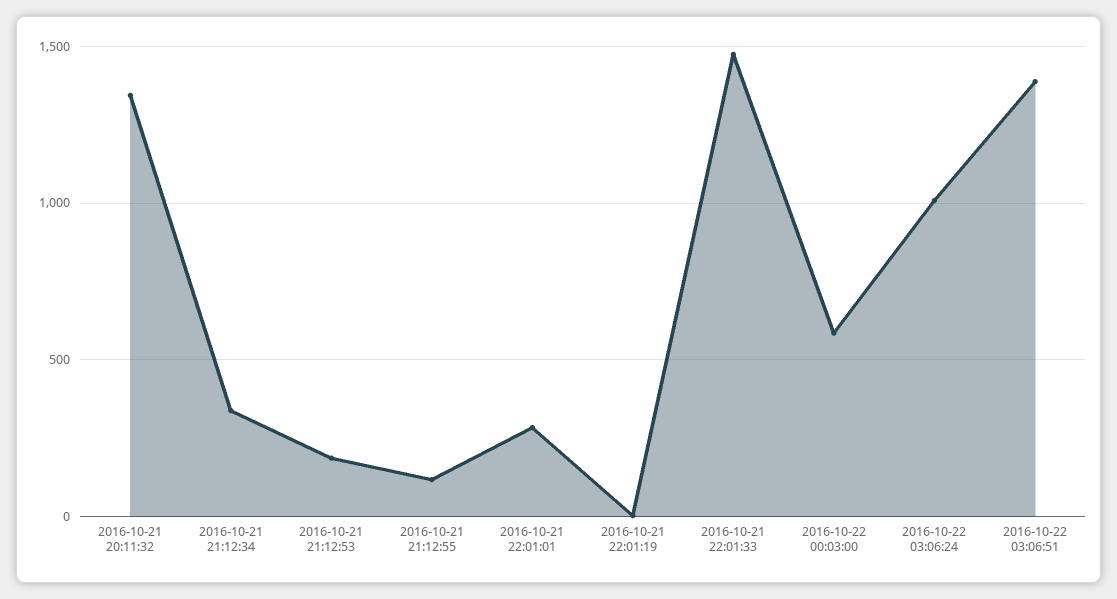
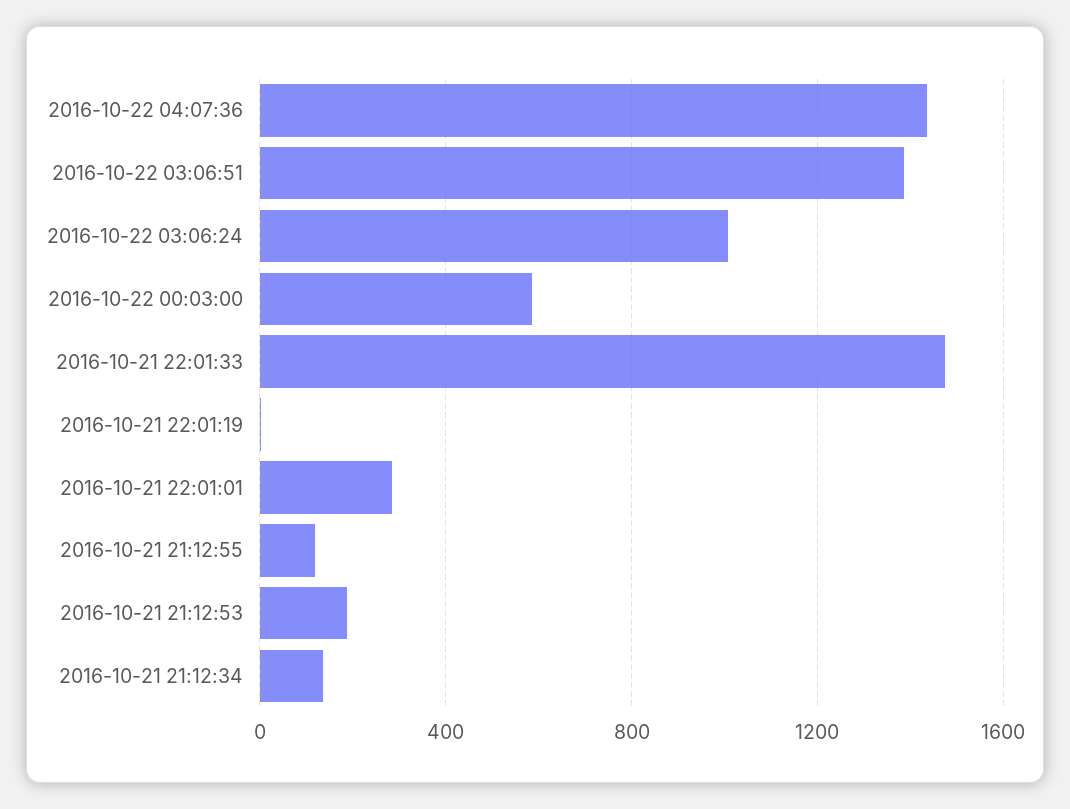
2016-10-21 20:11:32: 1350 -> none
2016-10-21 21:12:34: 350 -> 150
2016-10-22 04:07:36: none -> 1450

